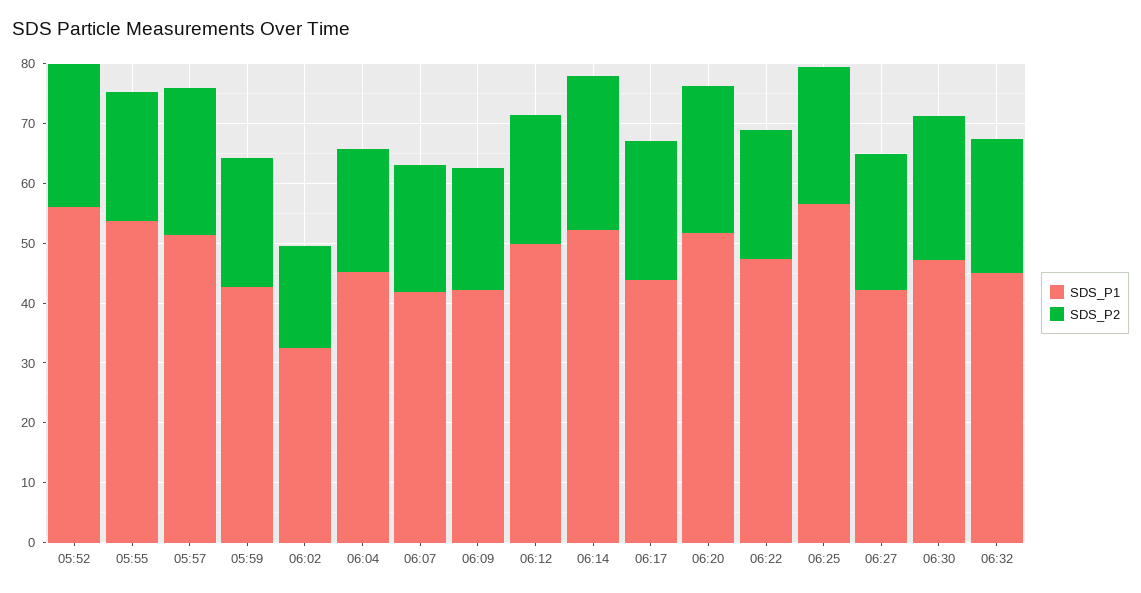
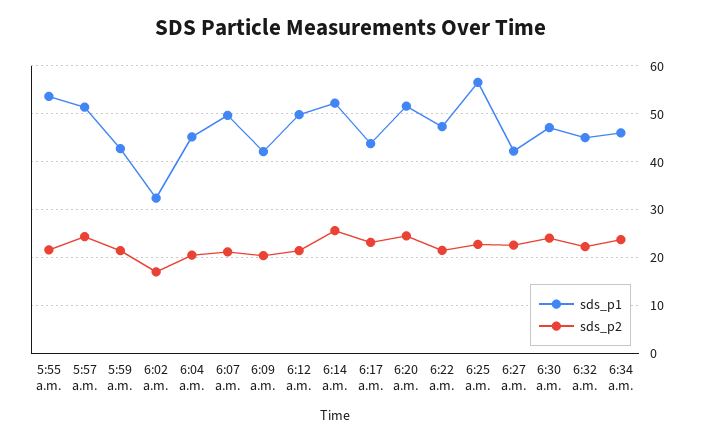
SDS_P1, 05:52: 56 -> none
SDS_P2, 05:52: 24 -> none
SDS_P1, 06:07: 42 -> 50
SDS_P1, 6:34 a.m.: none -> 46
SDS_P2, 6:34 a.m.: none -> 24

